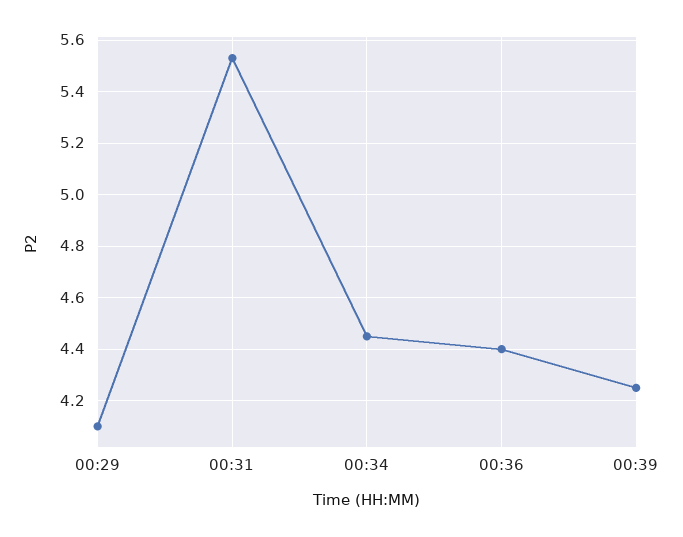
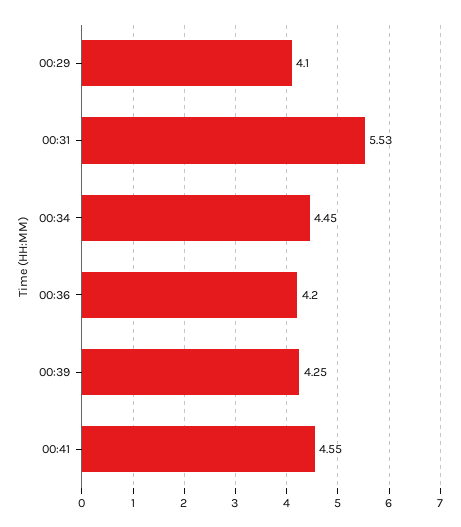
00:36: 4.4 -> 4.2
00:41: none -> 4.55

